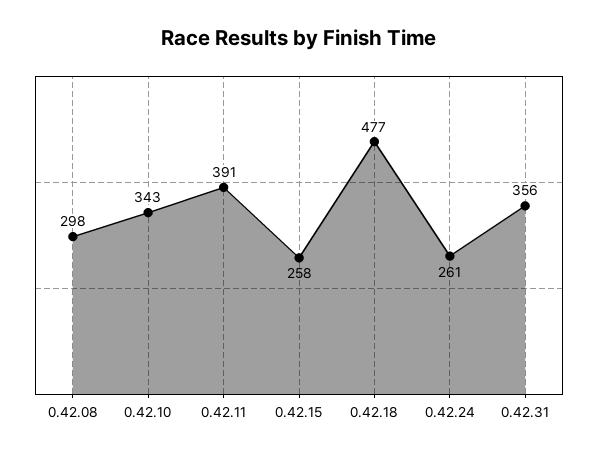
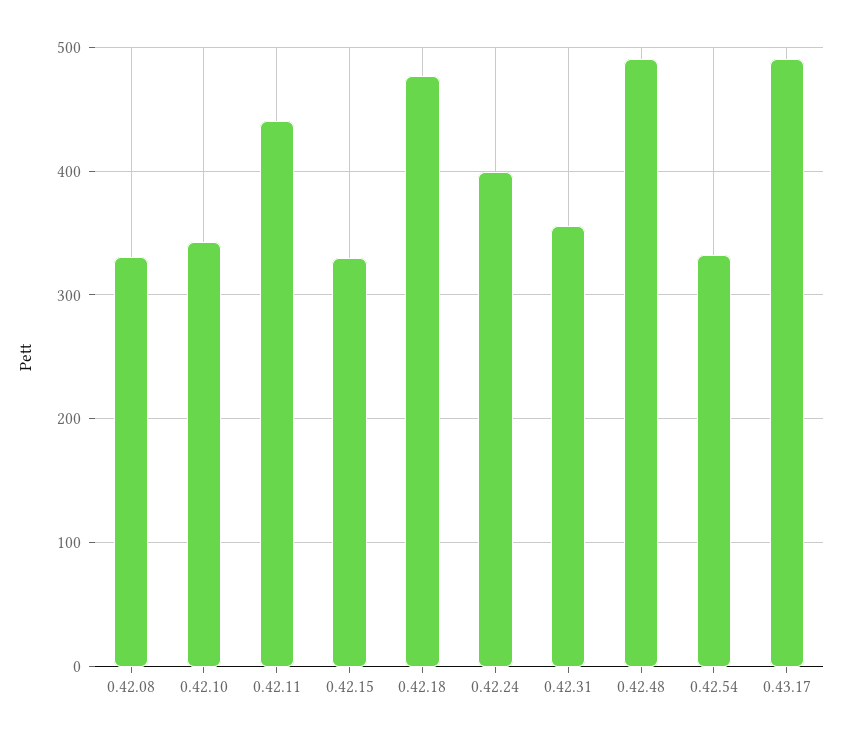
0.42.08: 298 -> 330
0.42.11: 391 -> 440
0.42.15: 258 -> 330
0.42.24: 261 -> 400
0.42.48: none -> 490
0.42.54: none -> 330
0.43.17: none -> 490

